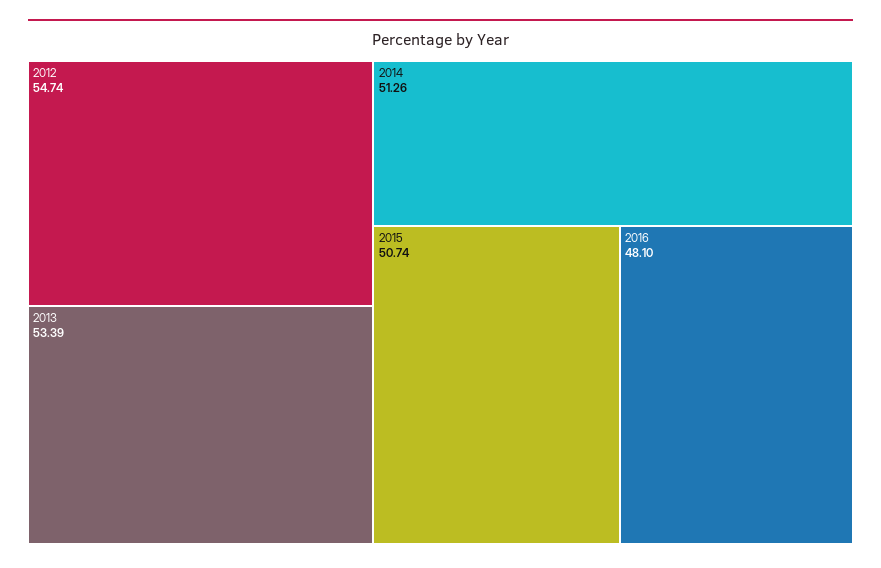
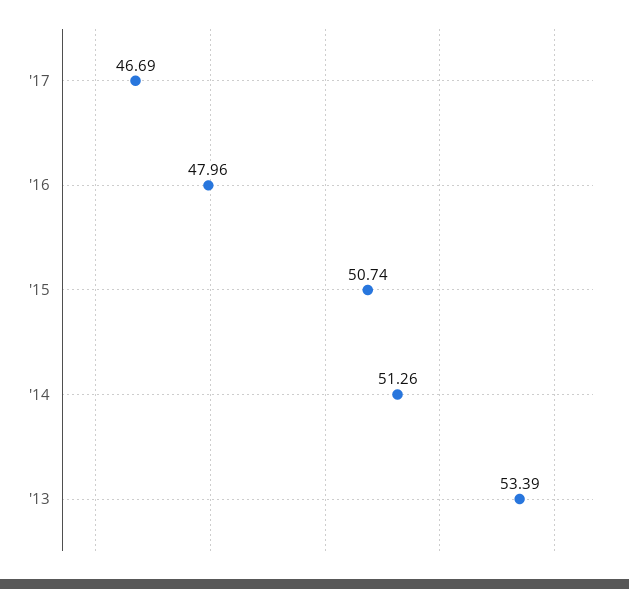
2012: 54.74 -> none
2016: 48.1 -> 47.96
'17: none -> 46.69

